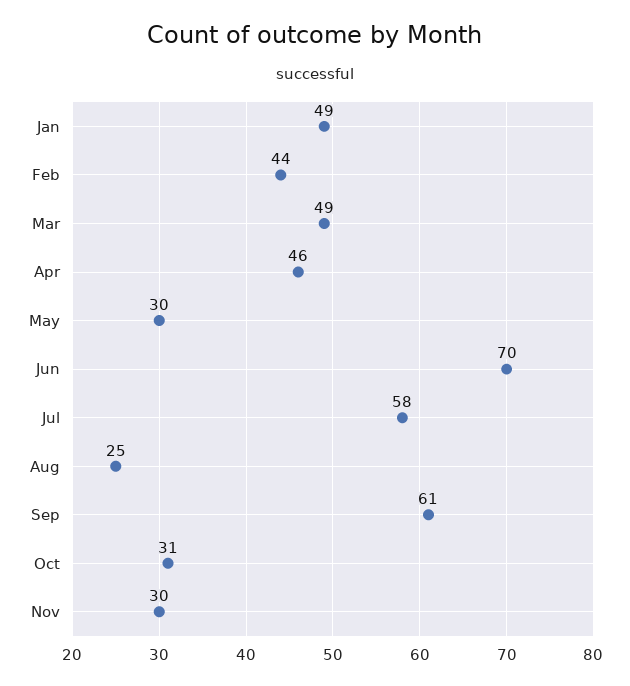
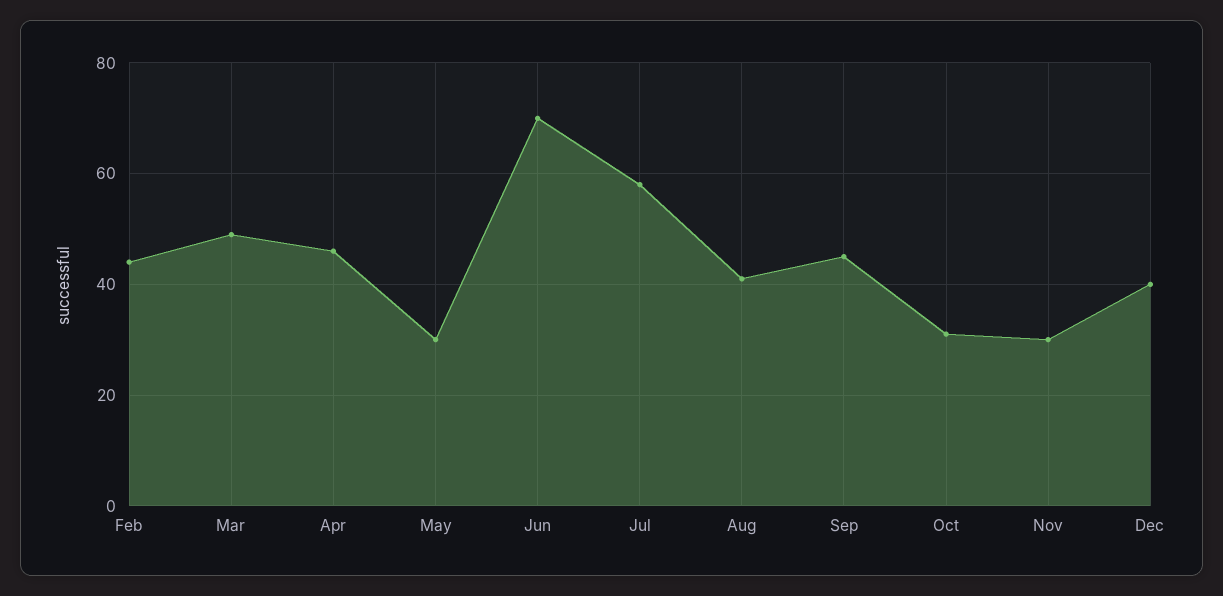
Jan: 49 -> none
Aug: 25 -> 40
Sep: 61 -> 45
Dec: none -> 40

